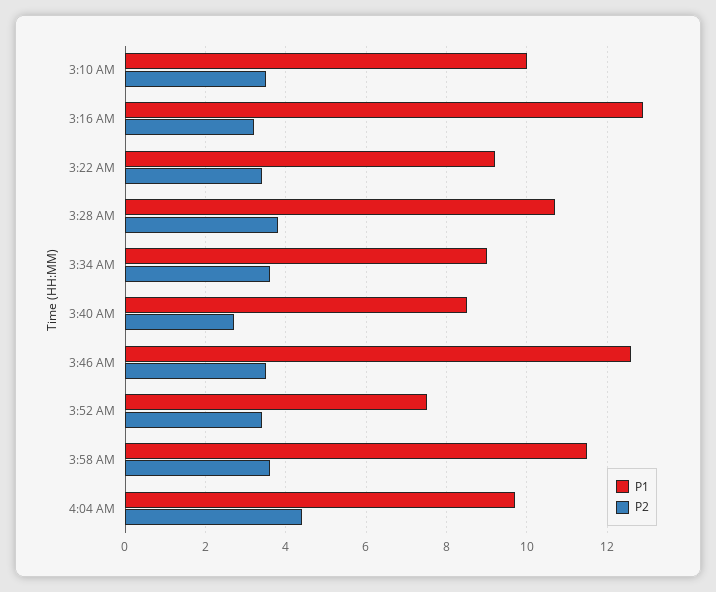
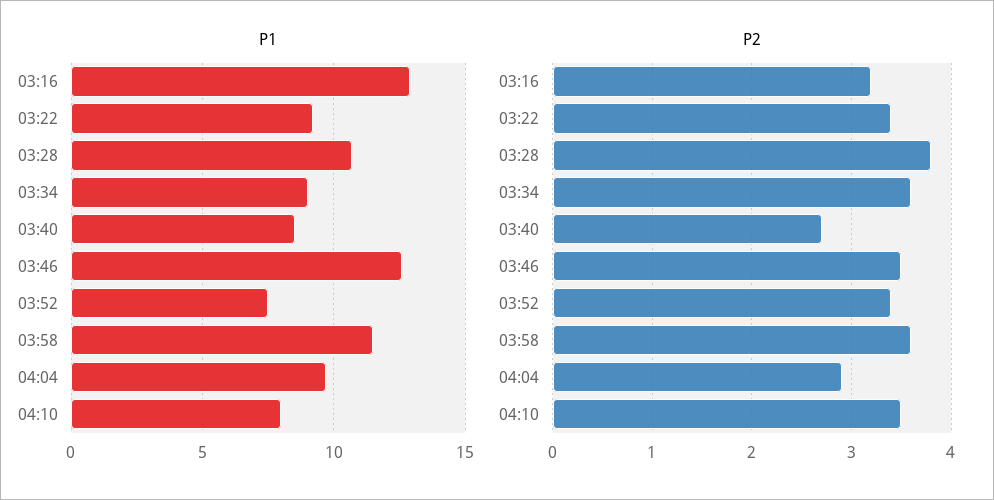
P1, 3:10 AM: 10 -> none
P2, 3:10 AM: 3.5 -> none
P2, 4:04 AM: 4.5 -> 2.9
P1, 04:10: none -> 8
P2, 04:10: none -> 3.5

